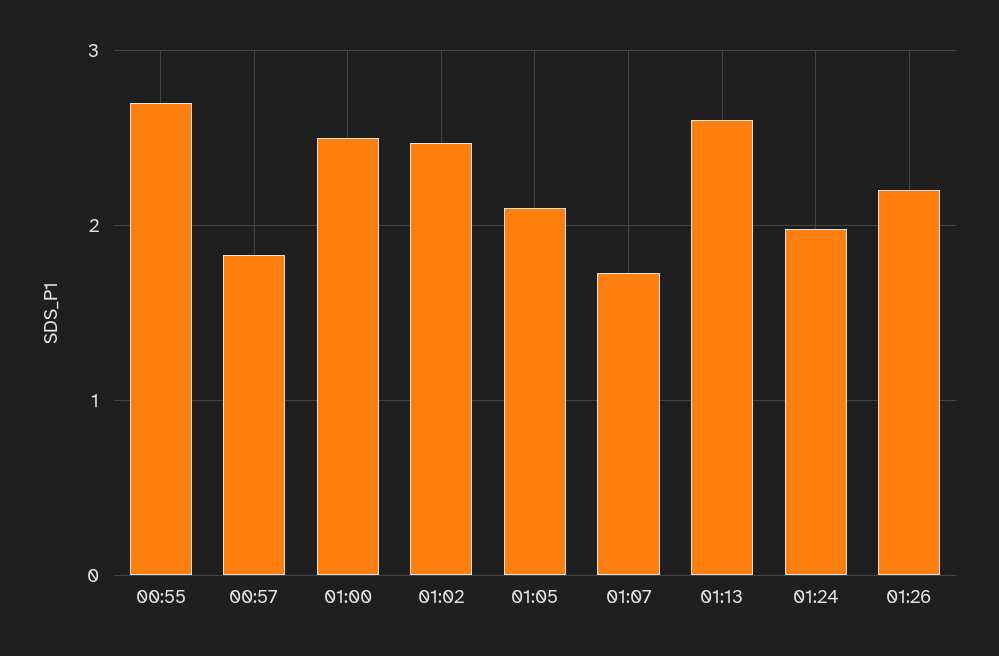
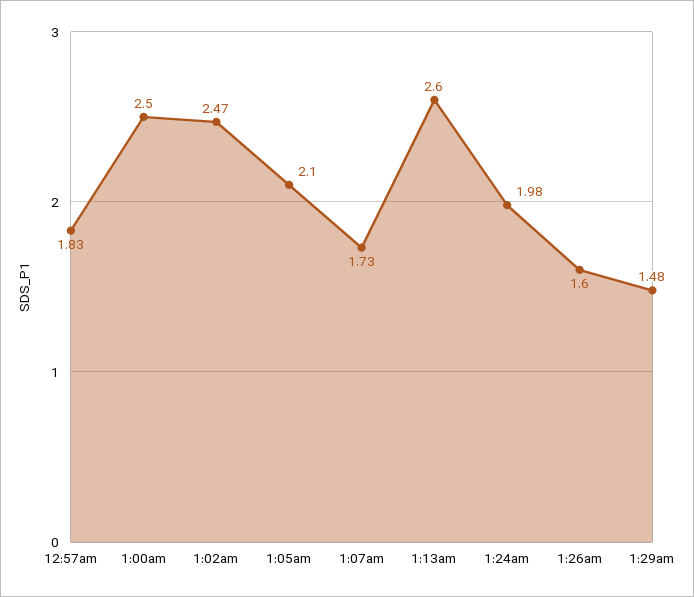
00:55: 2.7 -> none
01:26: 2.2 -> 1.6
1:29am: none -> 1.48

